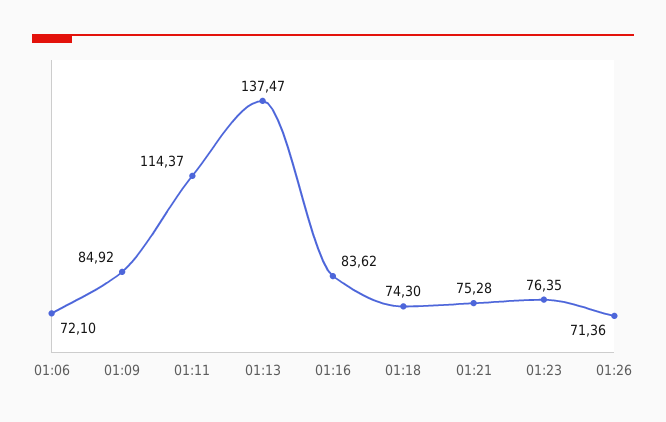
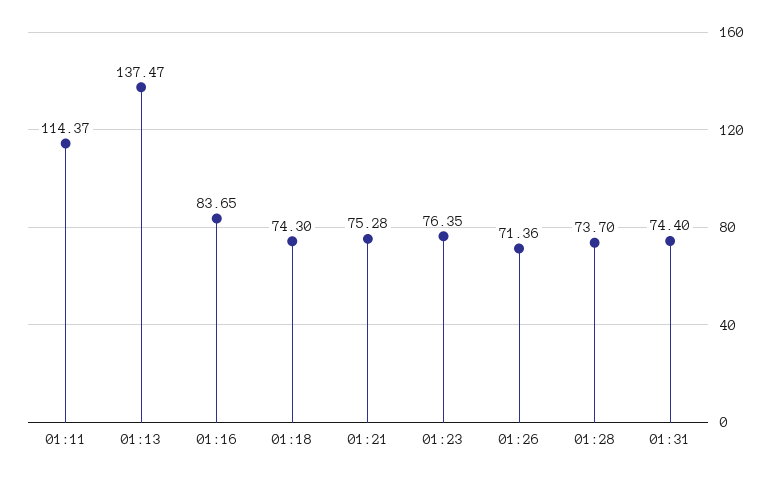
01:06: 72.1 -> none
01:09: 84.92 -> none
01:16: 83.62 -> 83.65
01:28: none -> 73.7
01:31: none -> 74.4

